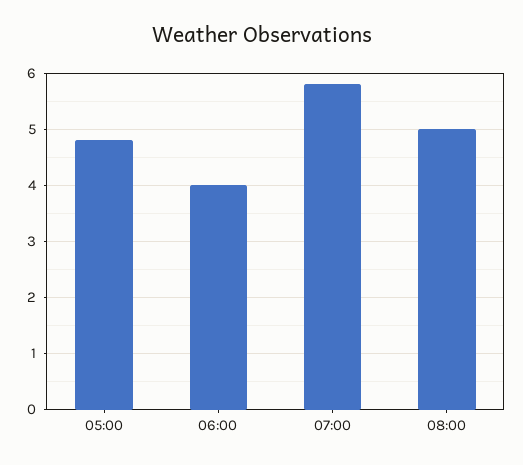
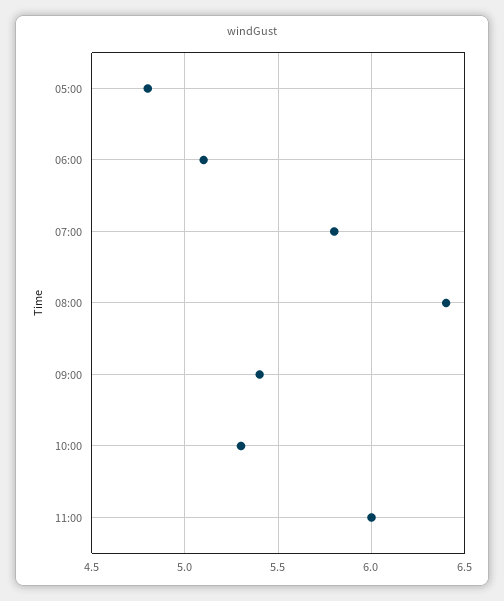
06:00: 4 -> 5.1
08:00: 5 -> 6.4
09:00: none -> 5.4
10:00: none -> 5.3
11:00: none -> 6

